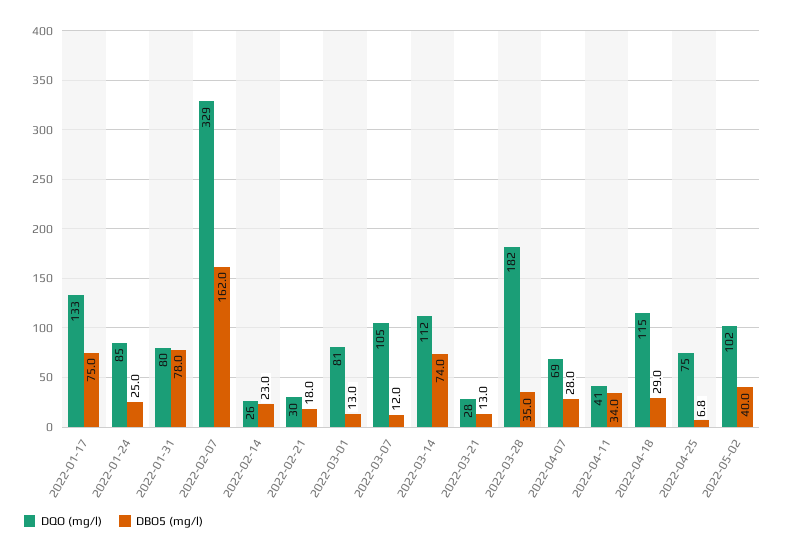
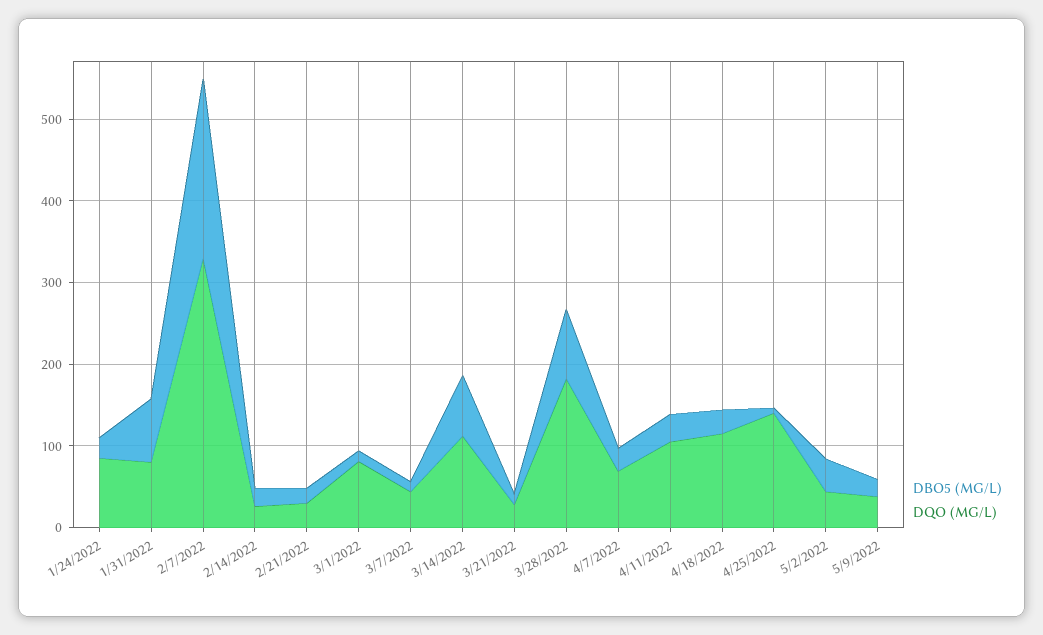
DQO (mg/l), 2022-01-17: 133 -> none
DBO5 (mg/l), 2022-01-17: 75 -> none
DBO5 (mg/l), 2022-02-07: 162 -> 220
DQO (mg/l), 2022-03-07: 105 -> 40
DBO5 (mg/l), 2022-03-28: 35 -> 80
DQO (mg/l), 2022-04-11: 41 -> 100
DQO (mg/l), 2022-04-25: 75 -> 140
DQO (mg/l), 2022-05-02: 102 -> 40
DBO5 (mg/l), 5/9/2022: none -> 20
DQO (mg/l), 5/9/2022: none -> 40

